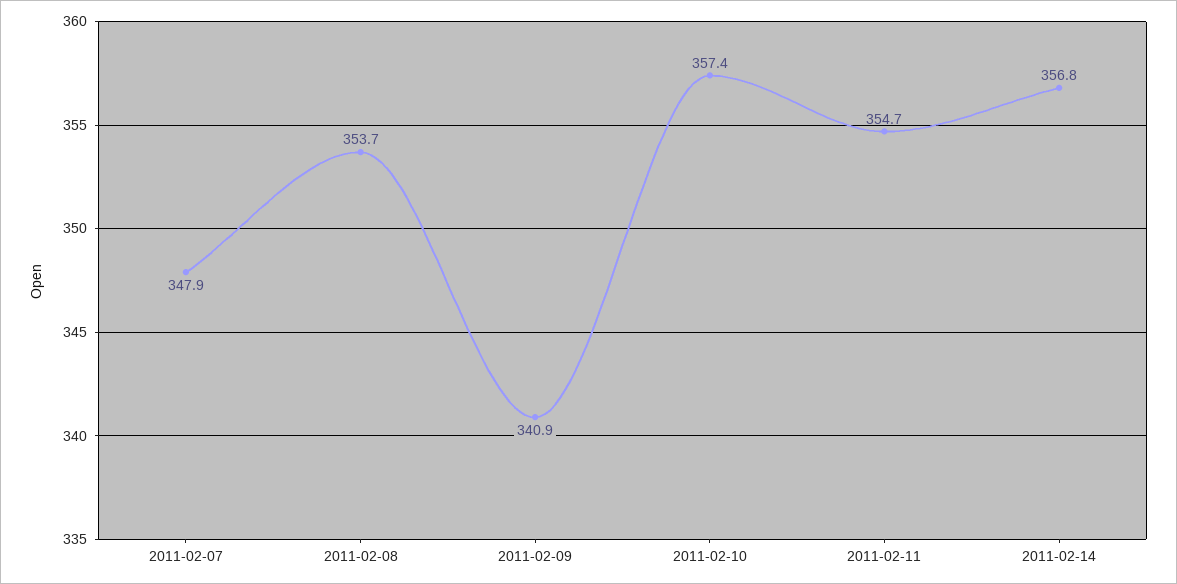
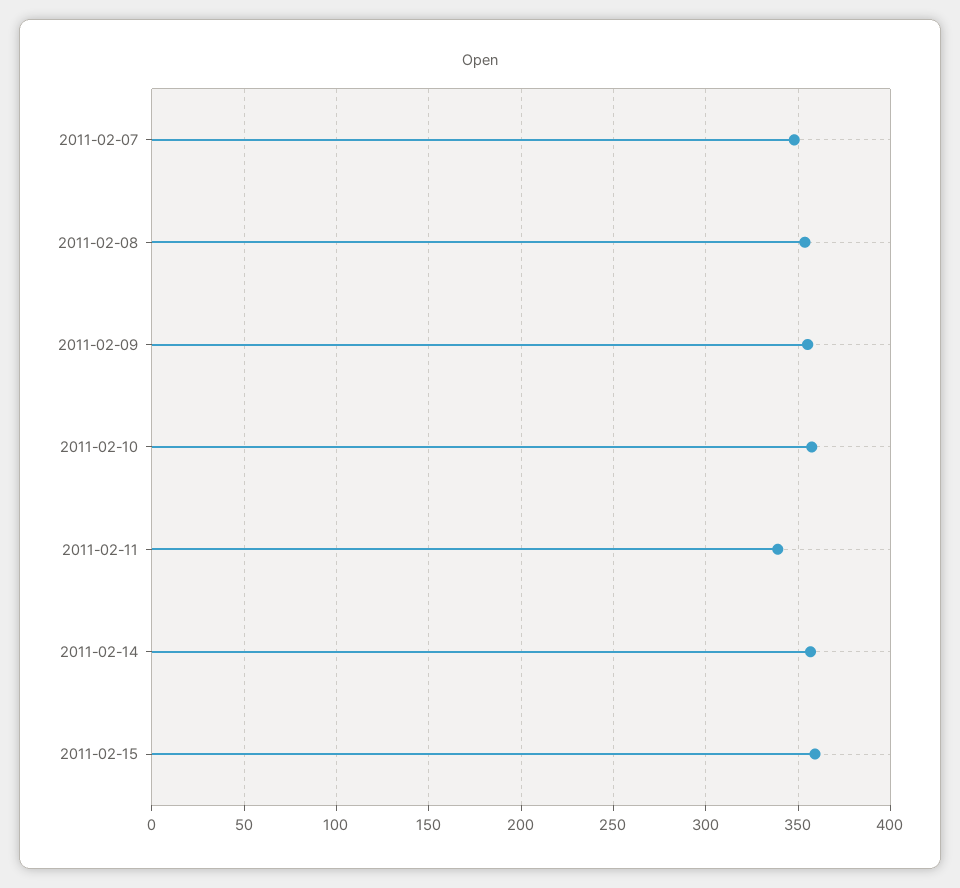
2011-02-09: 340.9 -> 355
2011-02-11: 354.7 -> 340
2011-02-15: none -> 360

